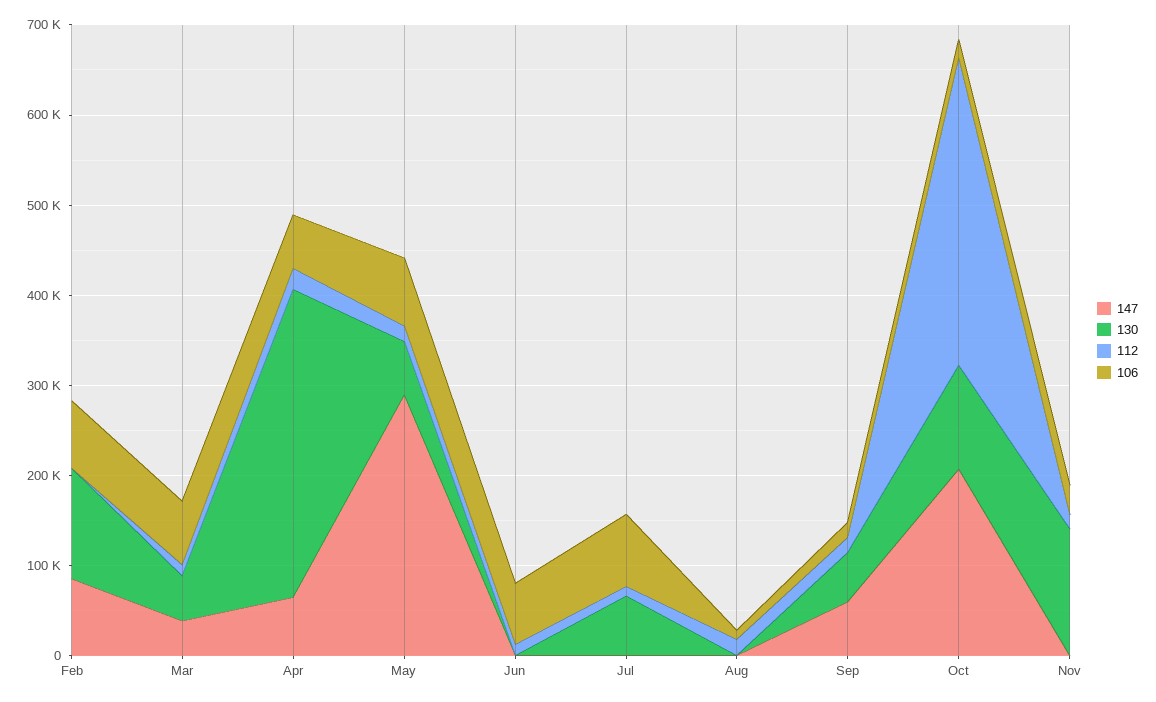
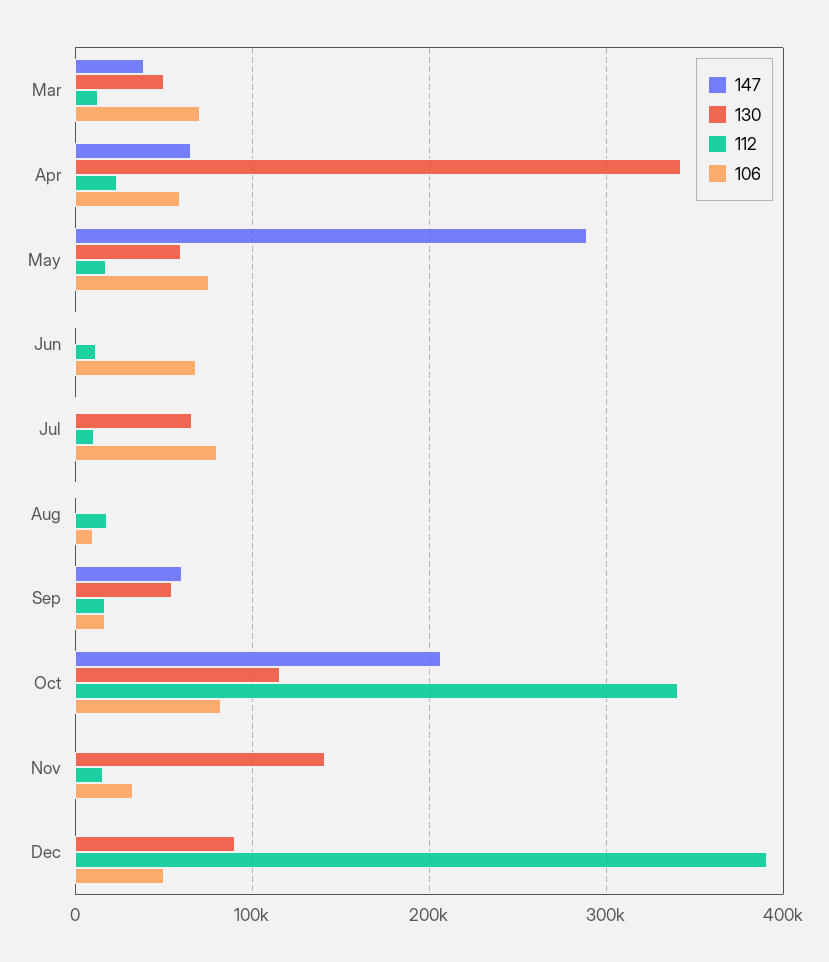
147, Feb: 80000 -> none
130, Feb: 120000 -> none
112, Feb: 0 -> none
106, Feb: 80000 -> none
106, Oct: 20000 -> 80000
147, Dec: none -> 0
130, Dec: none -> 90000
112, Dec: none -> 390000
106, Dec: none -> 50000

